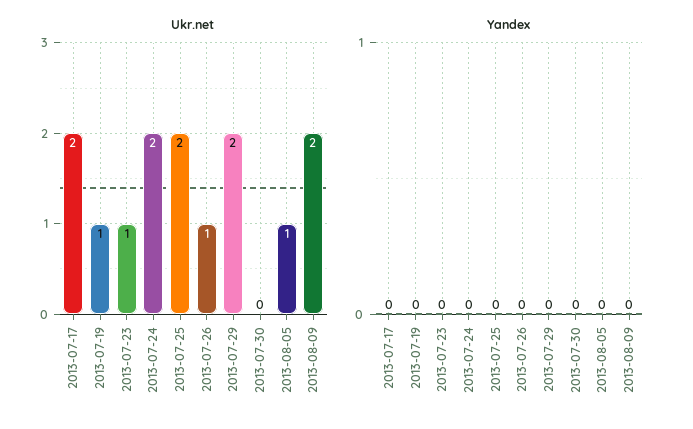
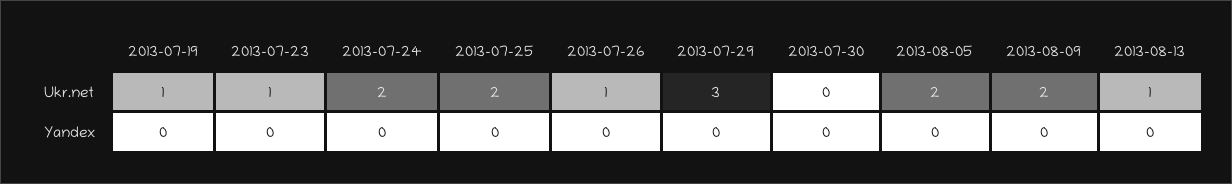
Ukr.net, 2013-07-17: 2 -> none
Ukr.net, 2013-07-29: 2 -> 3
Ukr.net, 2013-08-05: 1 -> 2
Yandex, 2013-07-17: 0 -> none
Ukr.net, 2013-08-13: none -> 1
Yandex, 2013-08-13: none -> 0

